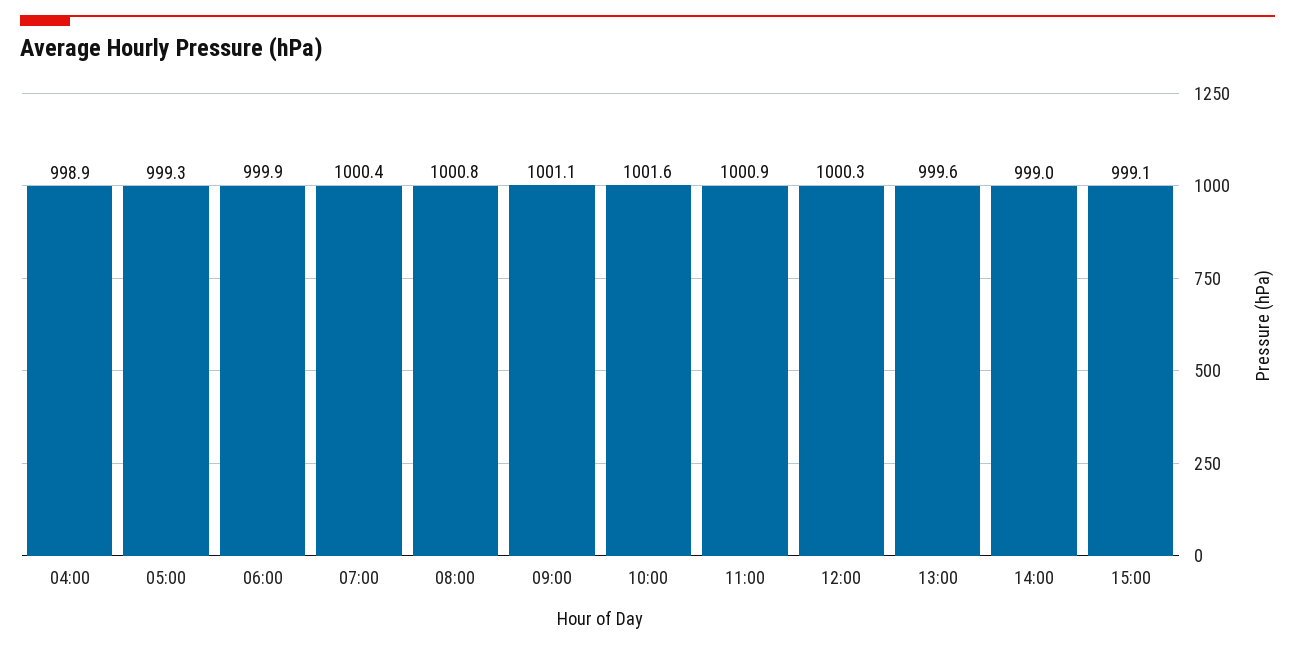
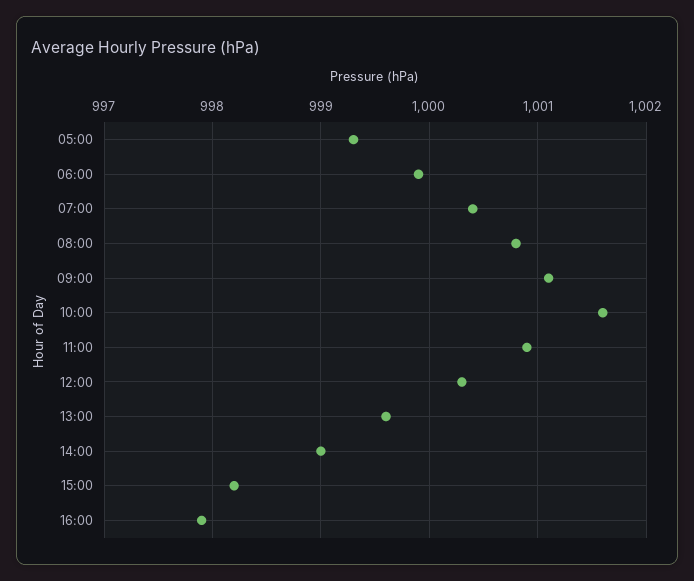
04:00: 998.9 -> none
15:00: 999.1 -> 998.2
16:00: none -> 997.9

